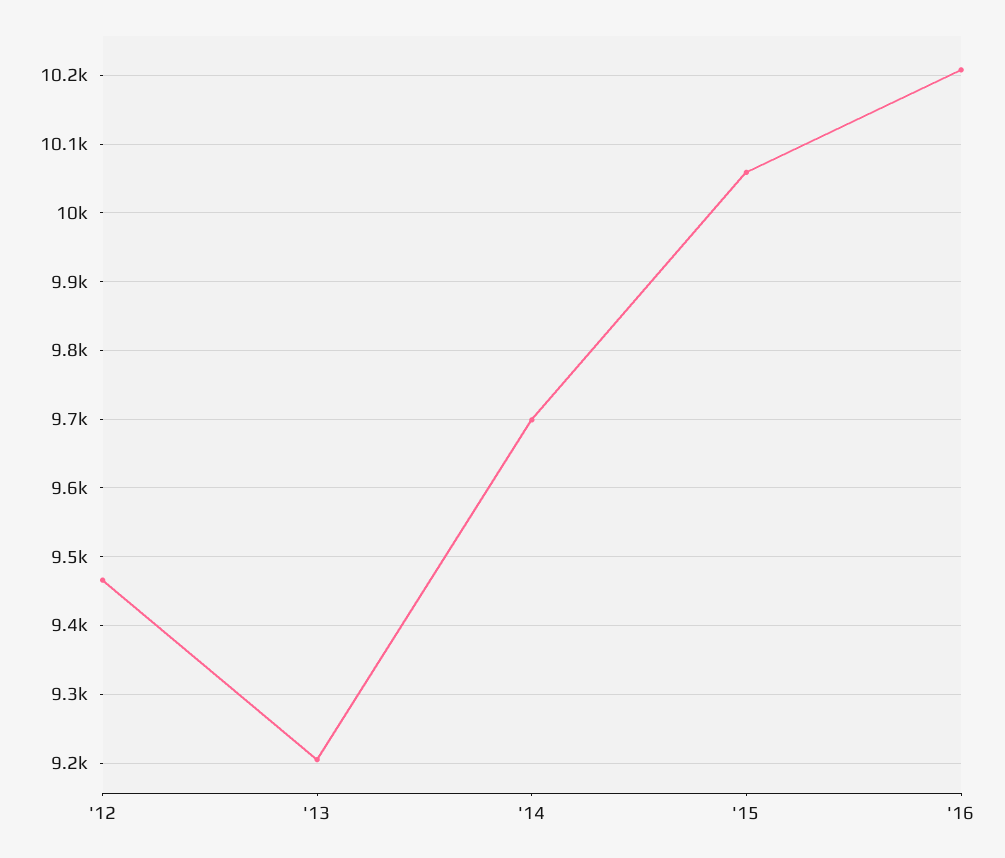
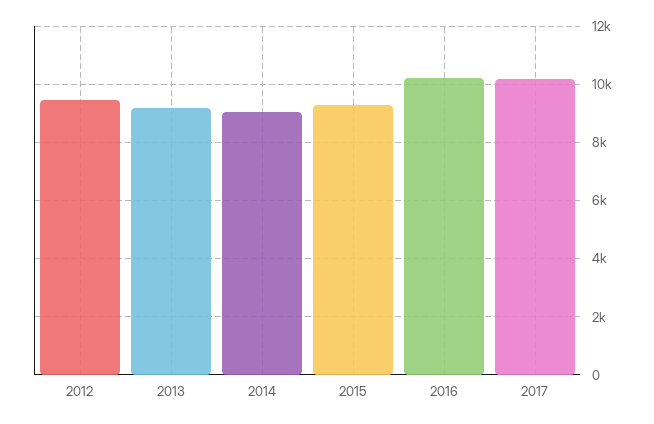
'14: 9700 -> 9000
'15: 10060 -> 9250
2017: none -> 10250

